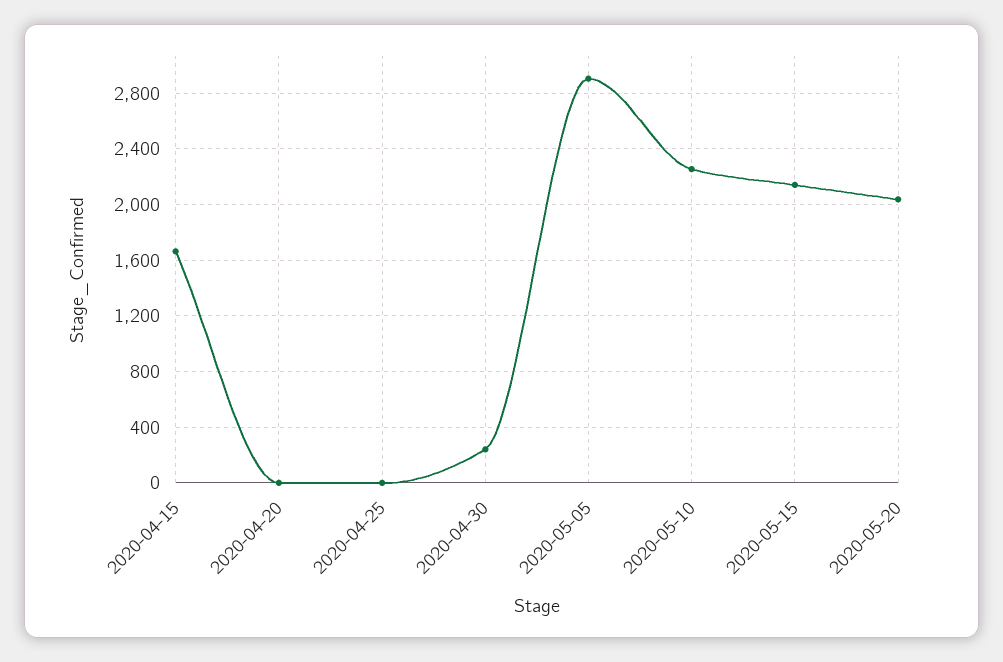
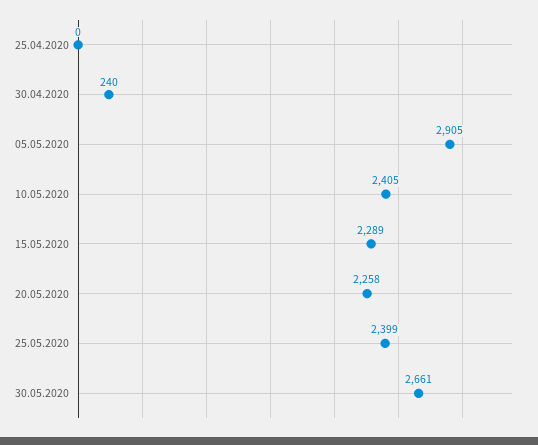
2020-04-15: 1650 -> none
2020-04-20: 0 -> none
2020-05-10: 2250 -> 2405
2020-05-15: 2150 -> 2289
2020-05-20: 2050 -> 2258
25.05.2020: none -> 2399
30.05.2020: none -> 2661

